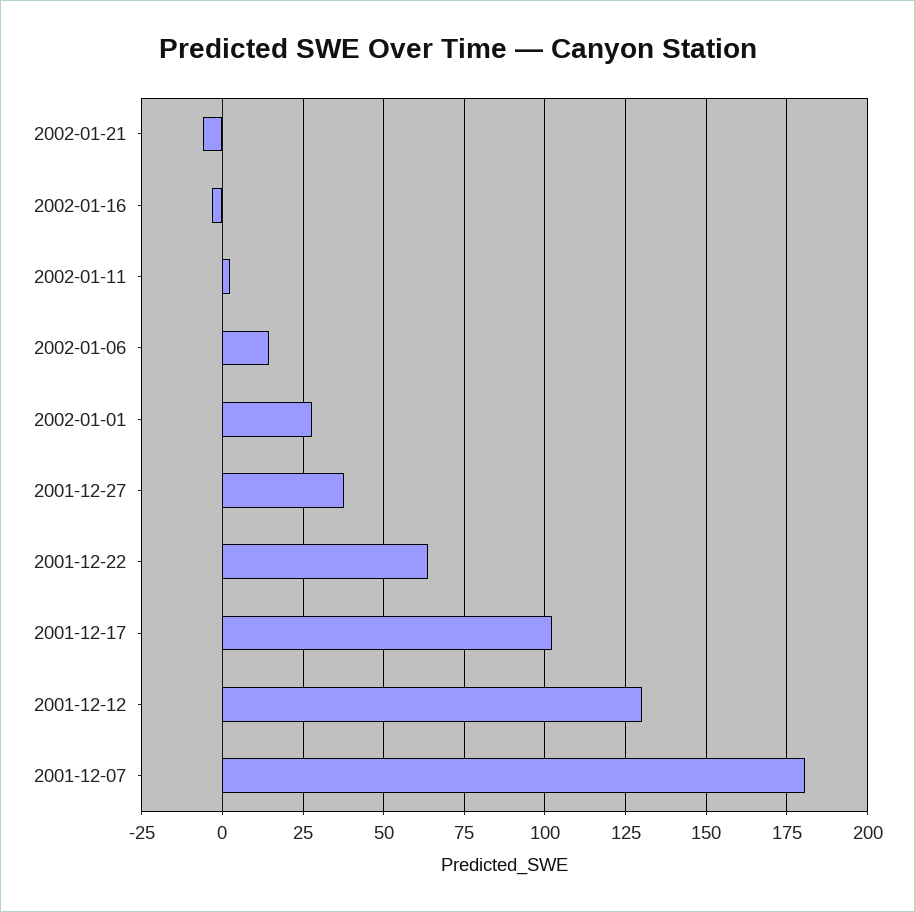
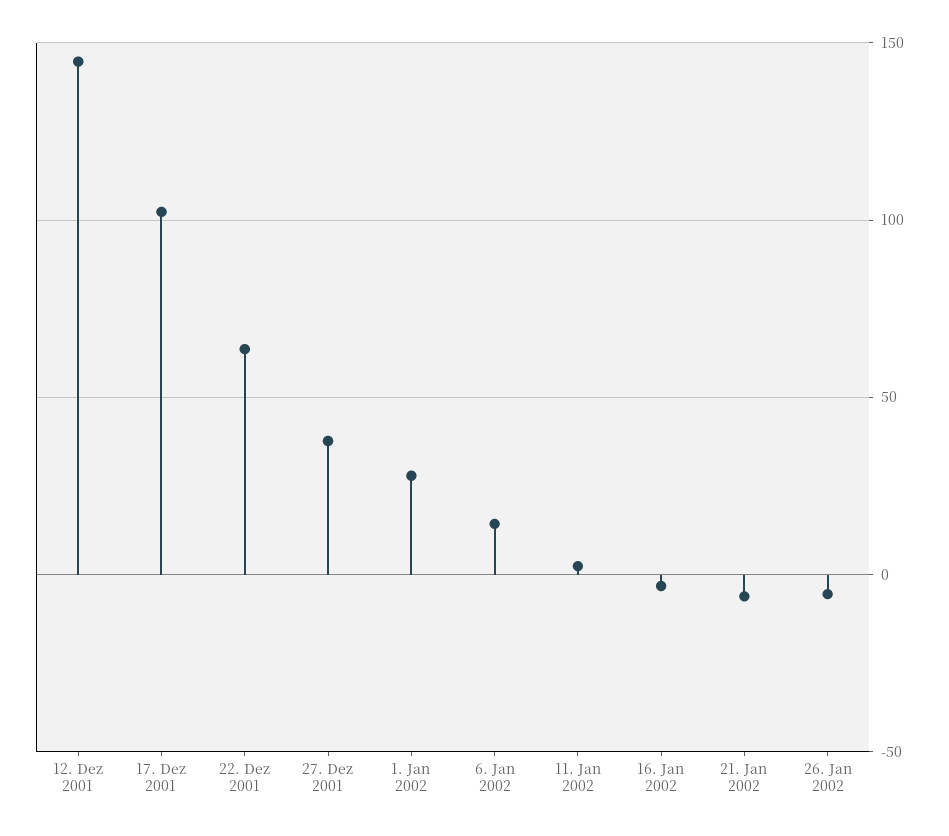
2001-12-12: 130 -> 145
2001-12-07: 180 -> none
26. Jan 2002: none -> -5

